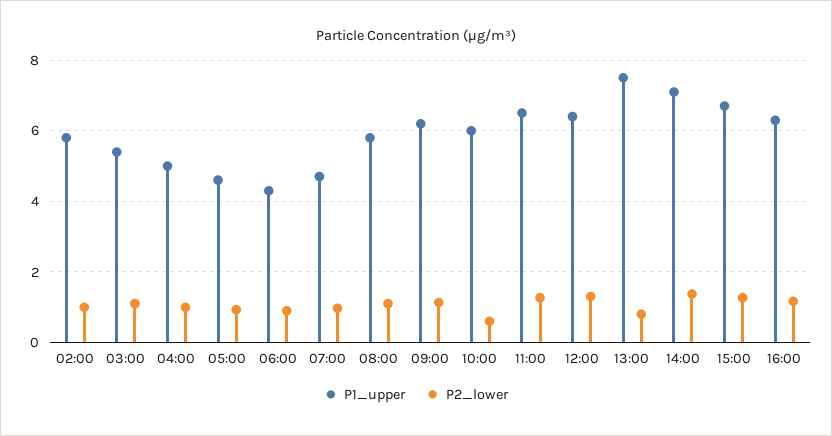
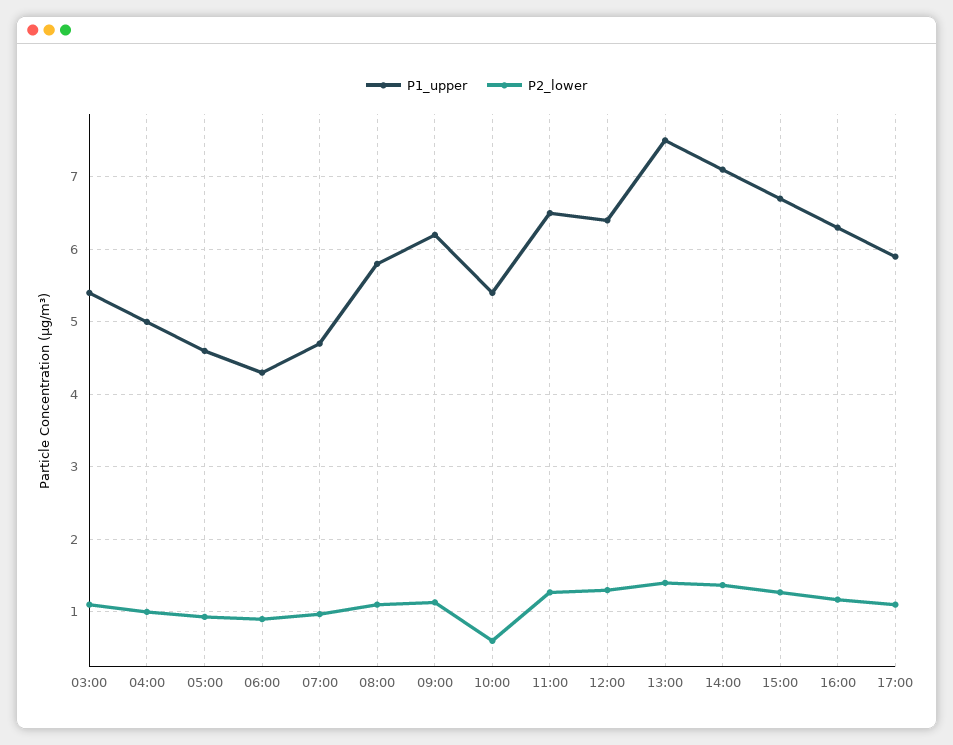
P1_upper, 02:00: 5.8 -> none
P2_lower, 02:00: 1 -> none
P1_upper, 10:00: 6 -> 5.4
P2_lower, 13:00: 0.8 -> 1.4
P1_upper, 17:00: none -> 5.9
P2_lower, 17:00: none -> 1.1

